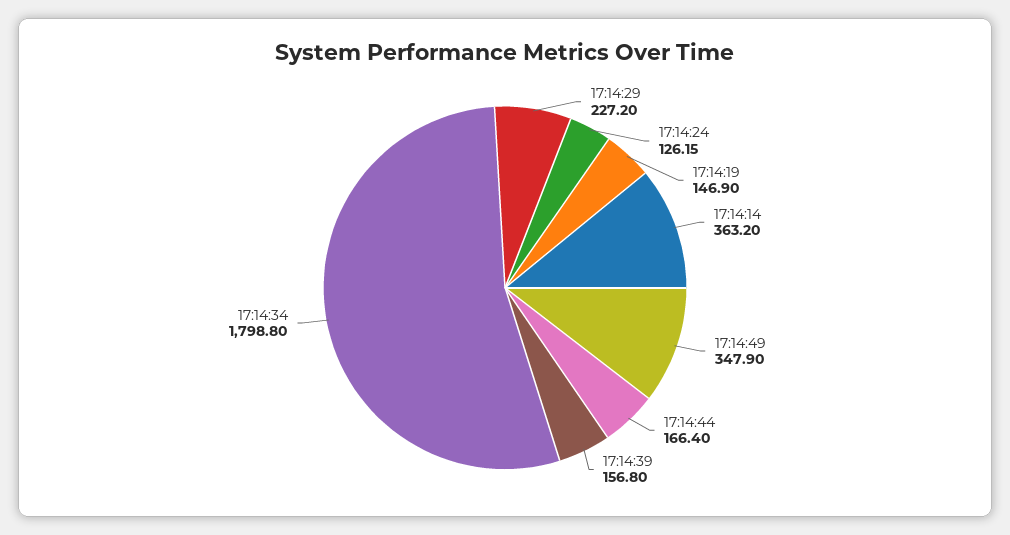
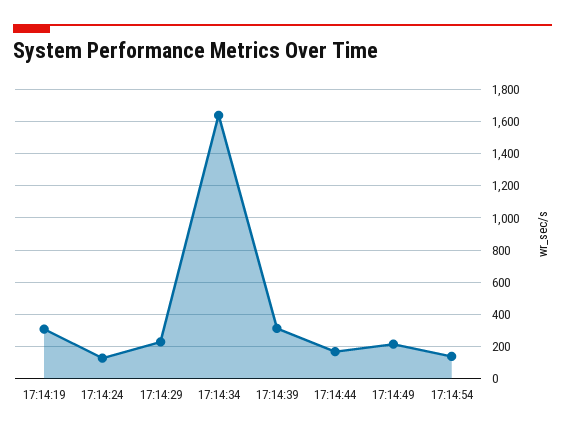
17:14:19: 146.9 -> 300
17:14:14: 363.2 -> none
17:14:49: 347.9 -> 200
17:14:39: 156.8 -> 300
17:14:34: 1798.8 -> 1650
17:14:54: none -> 150

